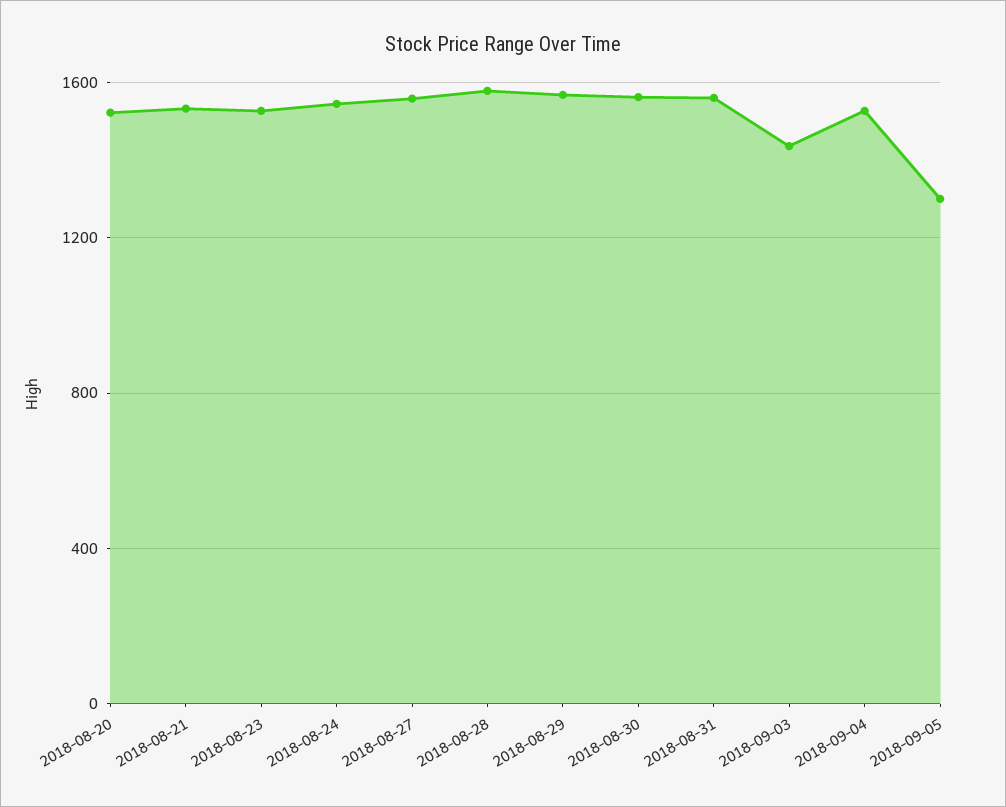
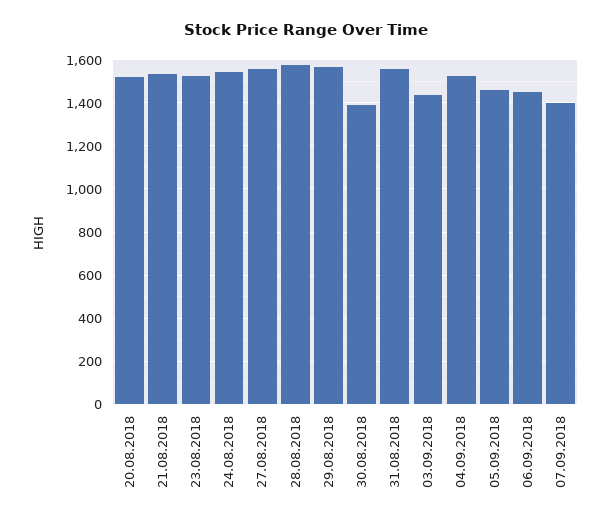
2018-08-30: 1550 -> 1400
2018-09-05: 1300 -> 1450
06.09.2018: none -> 1450
07.09.2018: none -> 1400

